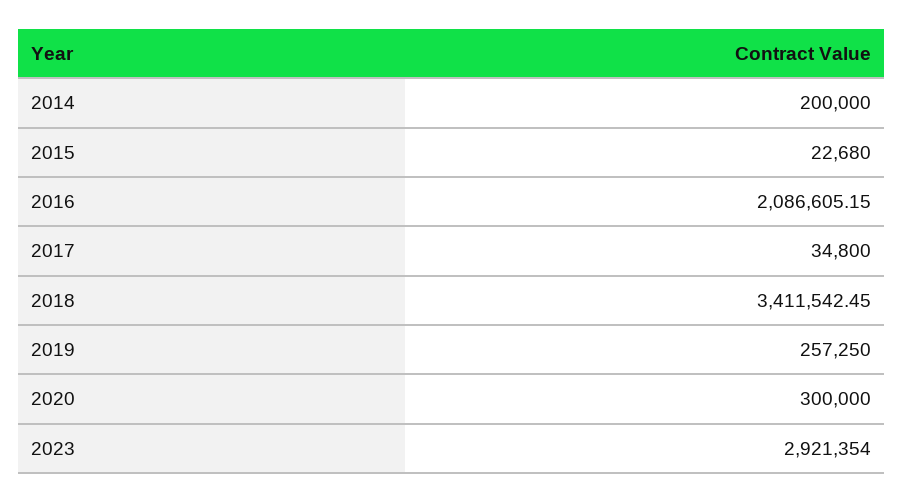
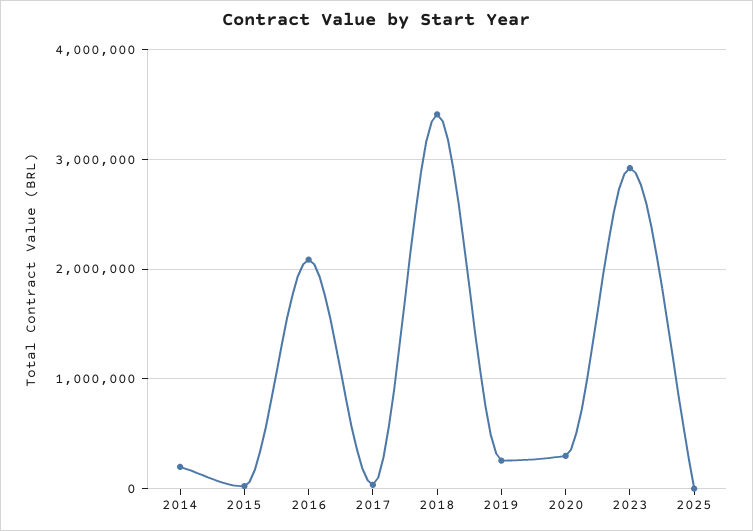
2025: none -> 0

